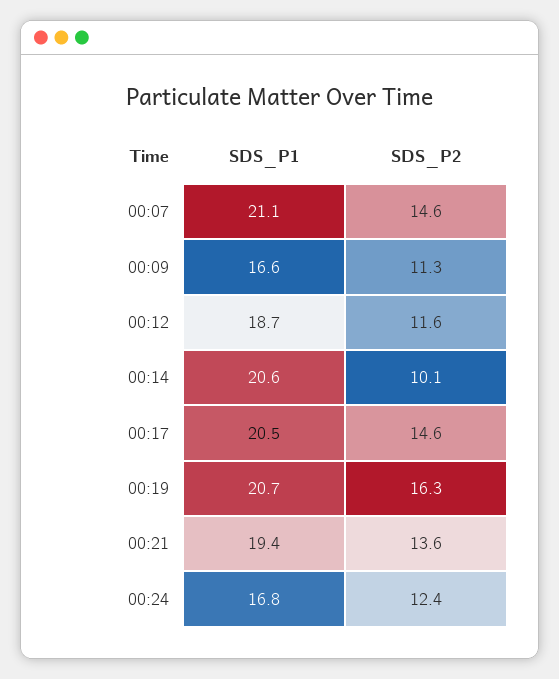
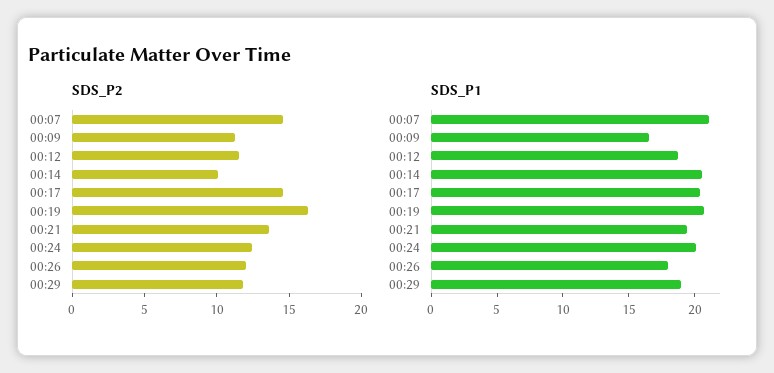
SDS_P1, 00:24: 16.8 -> 20
SDS_P2, 00:26: none -> 12
SDS_P2, 00:29: none -> 12
SDS_P1, 00:26: none -> 18
SDS_P1, 00:29: none -> 19

